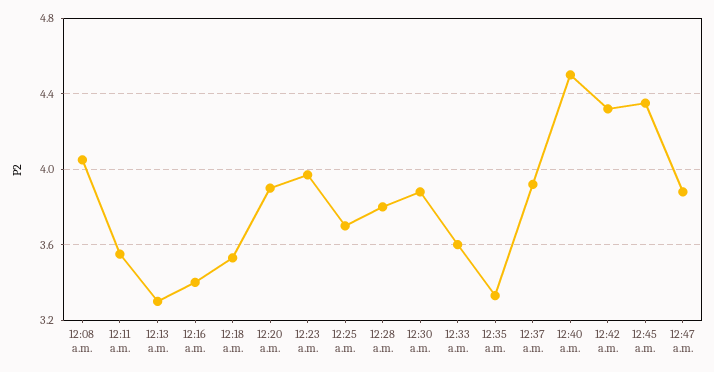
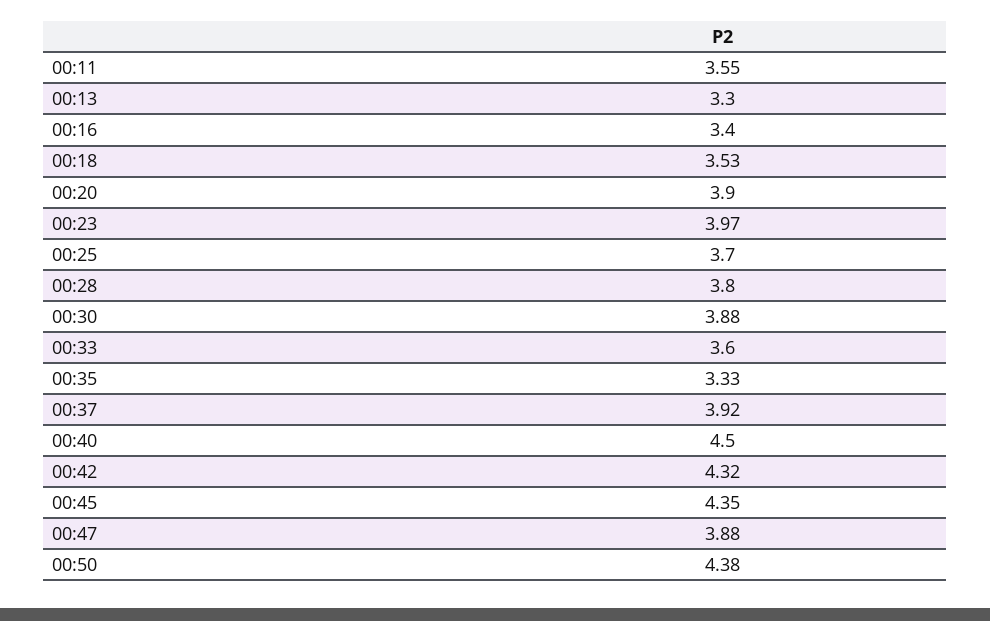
12:08 a.m.: 4.05 -> none
00:50: none -> 4.38

